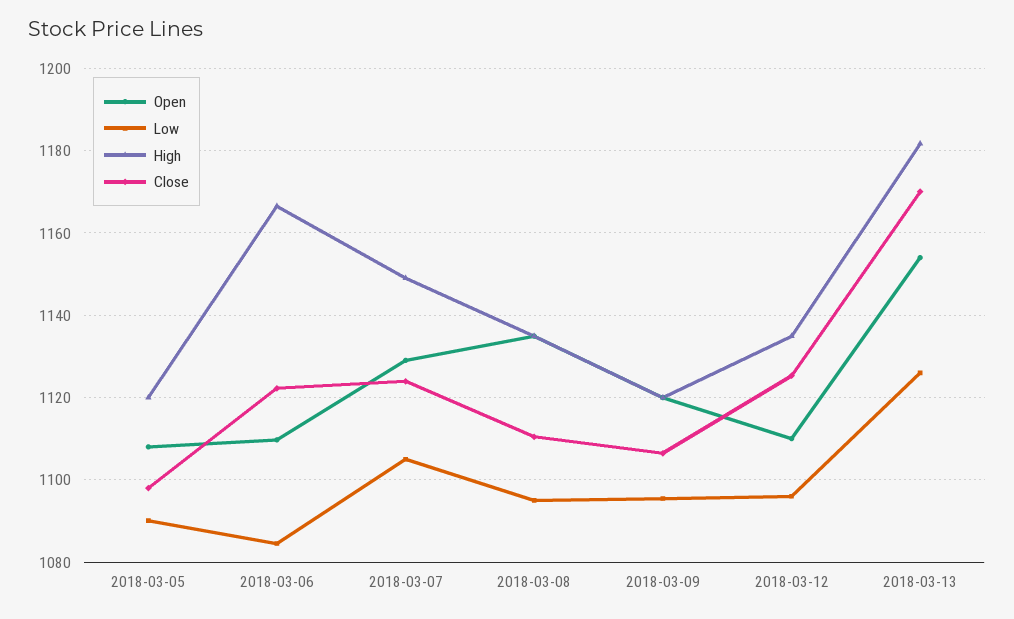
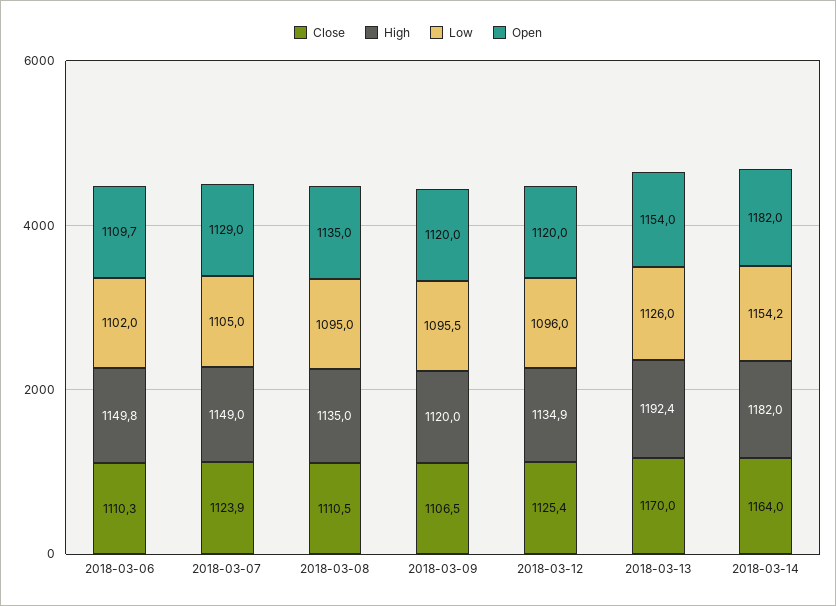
Open, 2018-03-05: 1108 -> none
Low, 2018-03-05: 1090 -> none
High, 2018-03-05: 1120 -> none
Close, 2018-03-05: 1098 -> none
Low, 2018-03-06: 1084 -> 1102
High, 2018-03-06: 1166 -> 1149.8
Close, 2018-03-06: 1122 -> 1110.3
Open, 2018-03-12: 1110 -> 1120
High, 2018-03-13: 1182 -> 1192.4
Close, 2018-03-14: none -> 1164
High, 2018-03-14: none -> 1182
Low, 2018-03-14: none -> 1154.2
Open, 2018-03-14: none -> 1182

